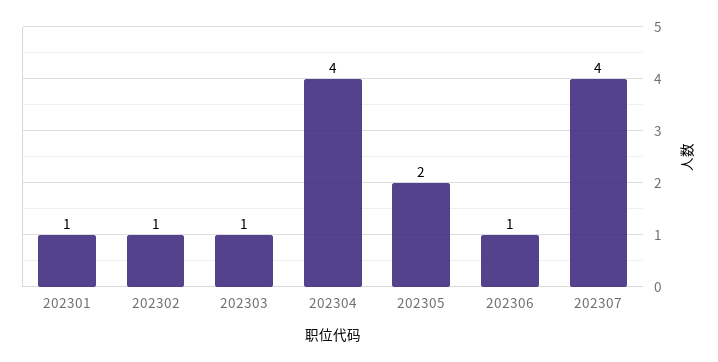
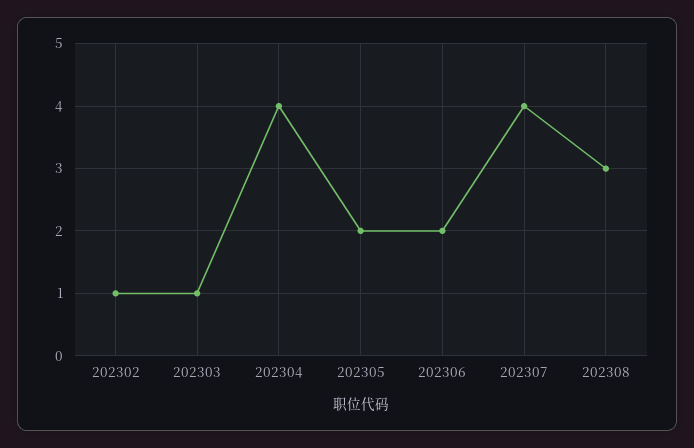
202301: 1 -> none
202306: 1 -> 2
202308: none -> 3

